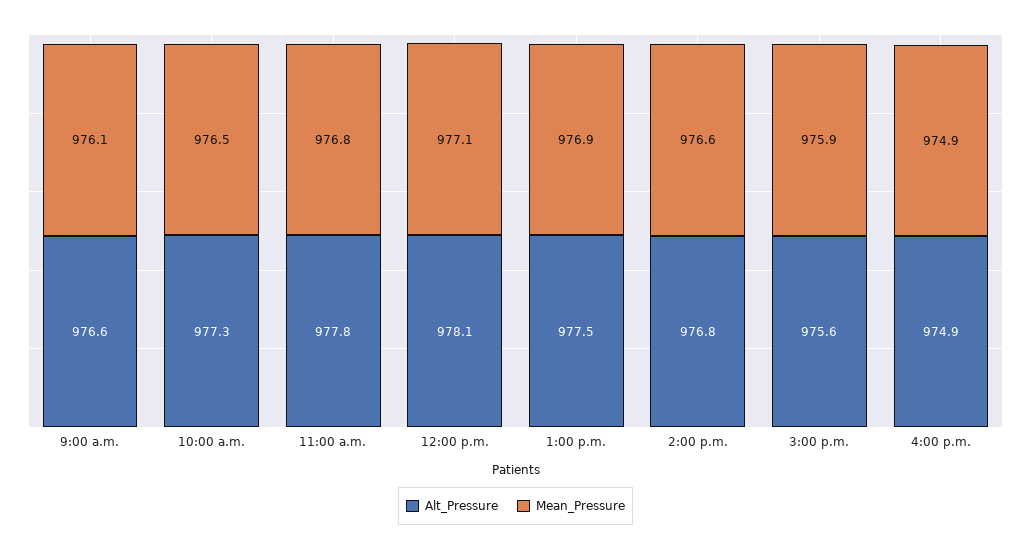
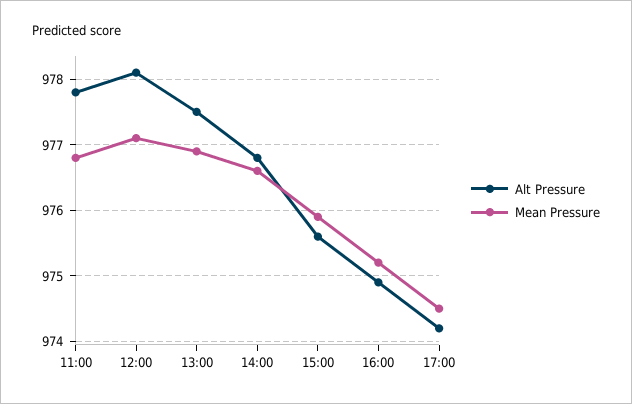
Alt_Pressure, 9:00 a.m.: 976.6 -> none
Mean_Pressure, 9:00 a.m.: 976.1 -> none
Alt_Pressure, 10:00 a.m.: 977.3 -> none
Mean_Pressure, 10:00 a.m.: 976.5 -> none
Mean_Pressure, 4:00 p.m.: 974.9 -> 975.2
Alt_Pressure, 17:00: none -> 974.2
Mean_Pressure, 17:00: none -> 974.5

